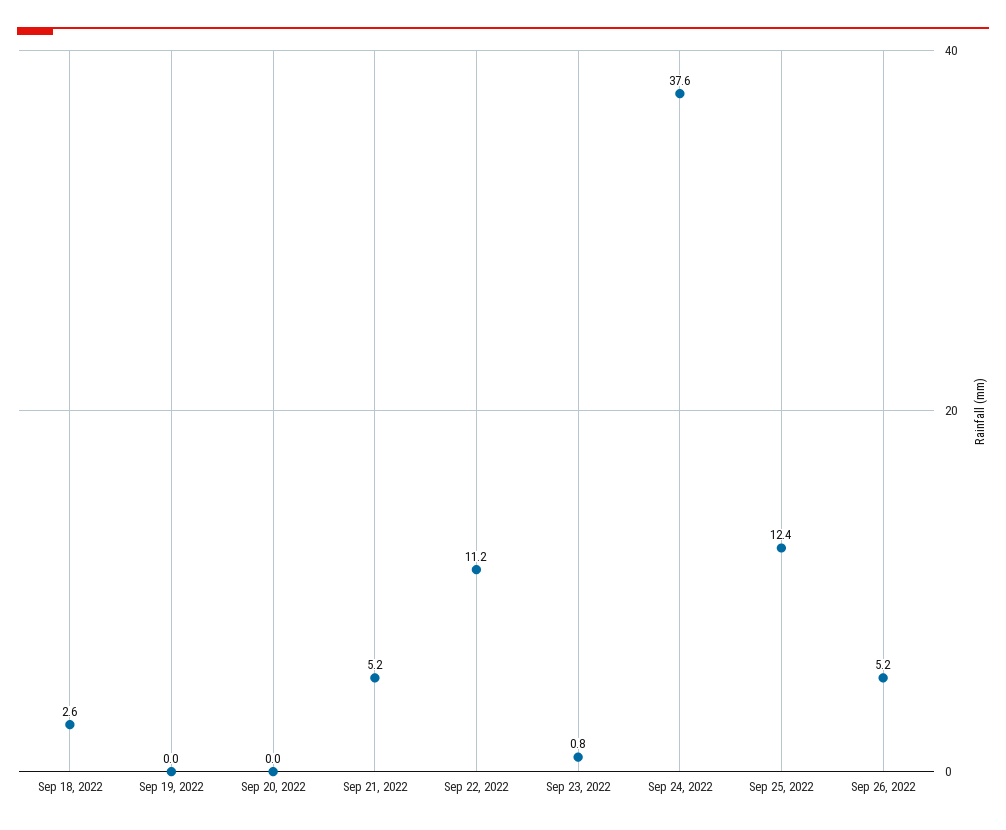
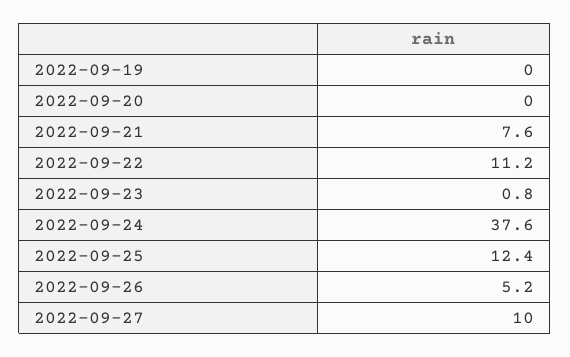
Sep 18, 2022: 2.6 -> none
Sep 21, 2022: 5.2 -> 7.6
2022-09-27: none -> 10

